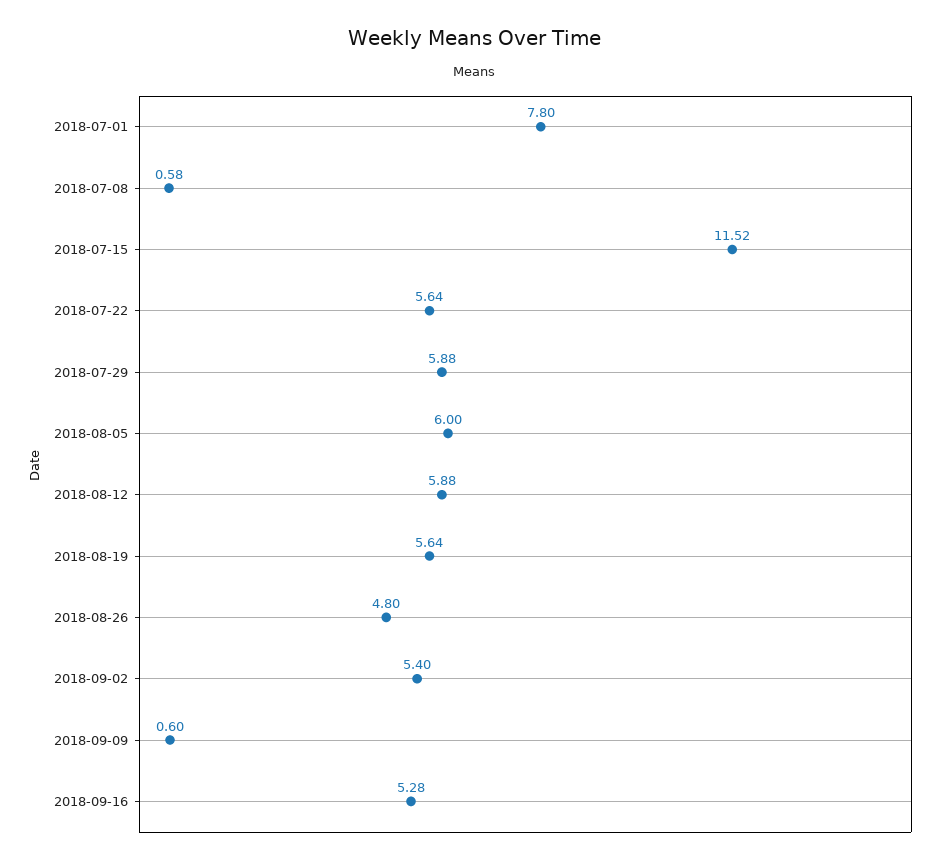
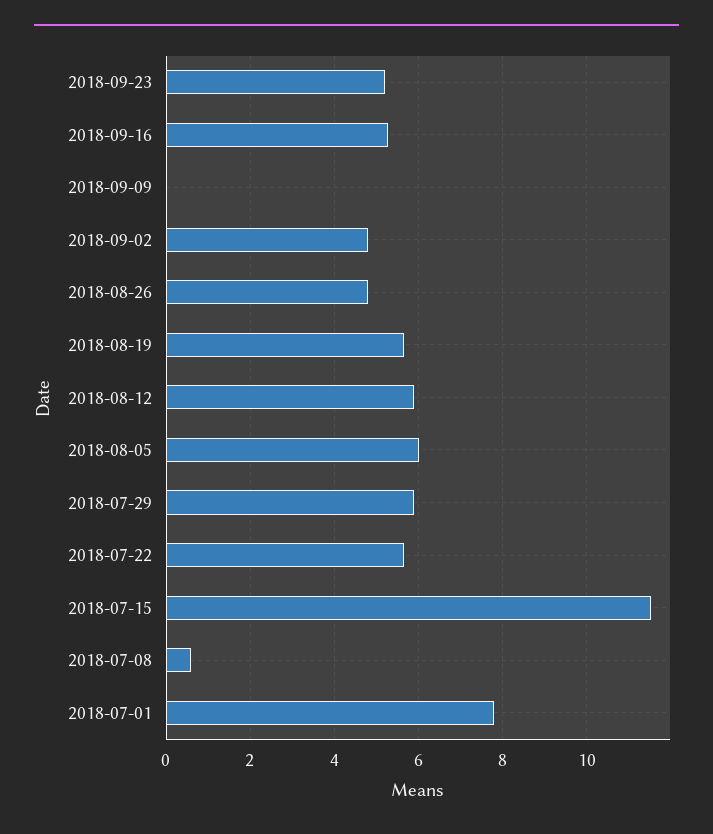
2018-09-02: 5.4 -> 4.8
2018-09-09: 0.6 -> 0
2018-09-23: none -> 5.2

